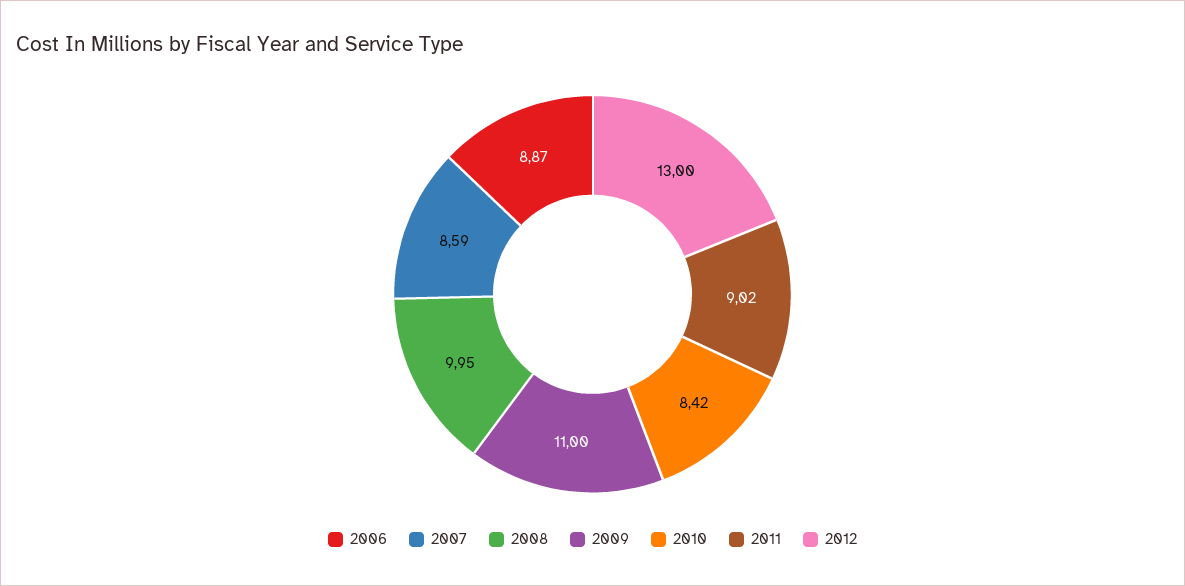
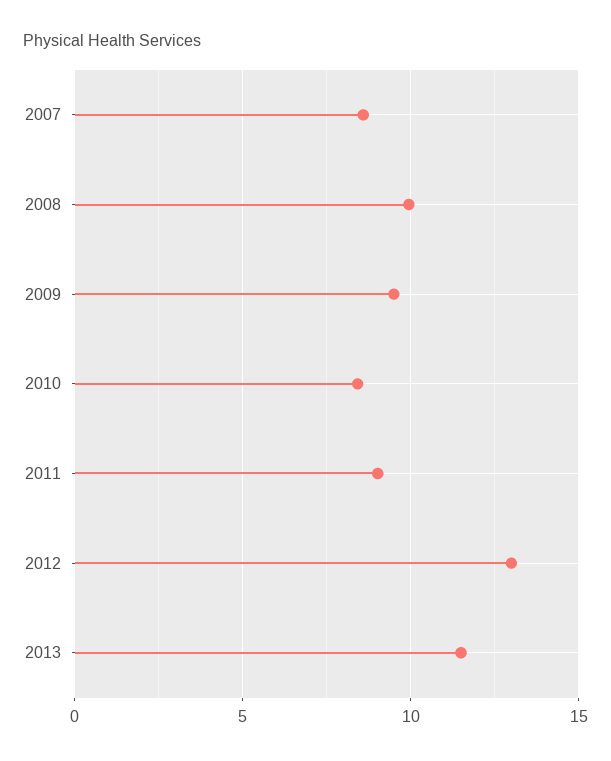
2006: 8.87 -> none
2009: 11 -> 9.5
2013: none -> 11.5

